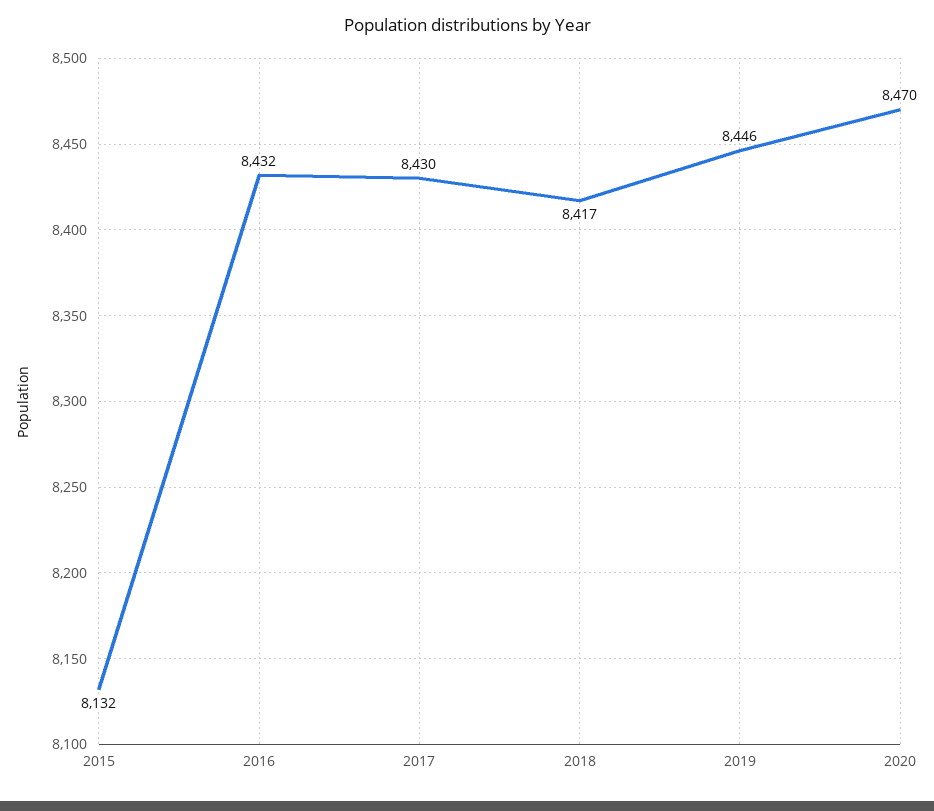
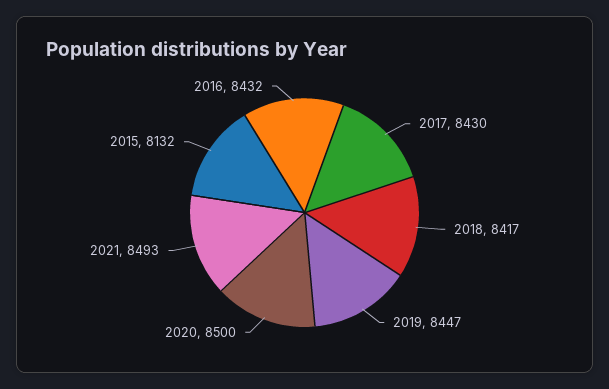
2019: 8446 -> 8447
2020: 8470 -> 8500
2021: none -> 8493

